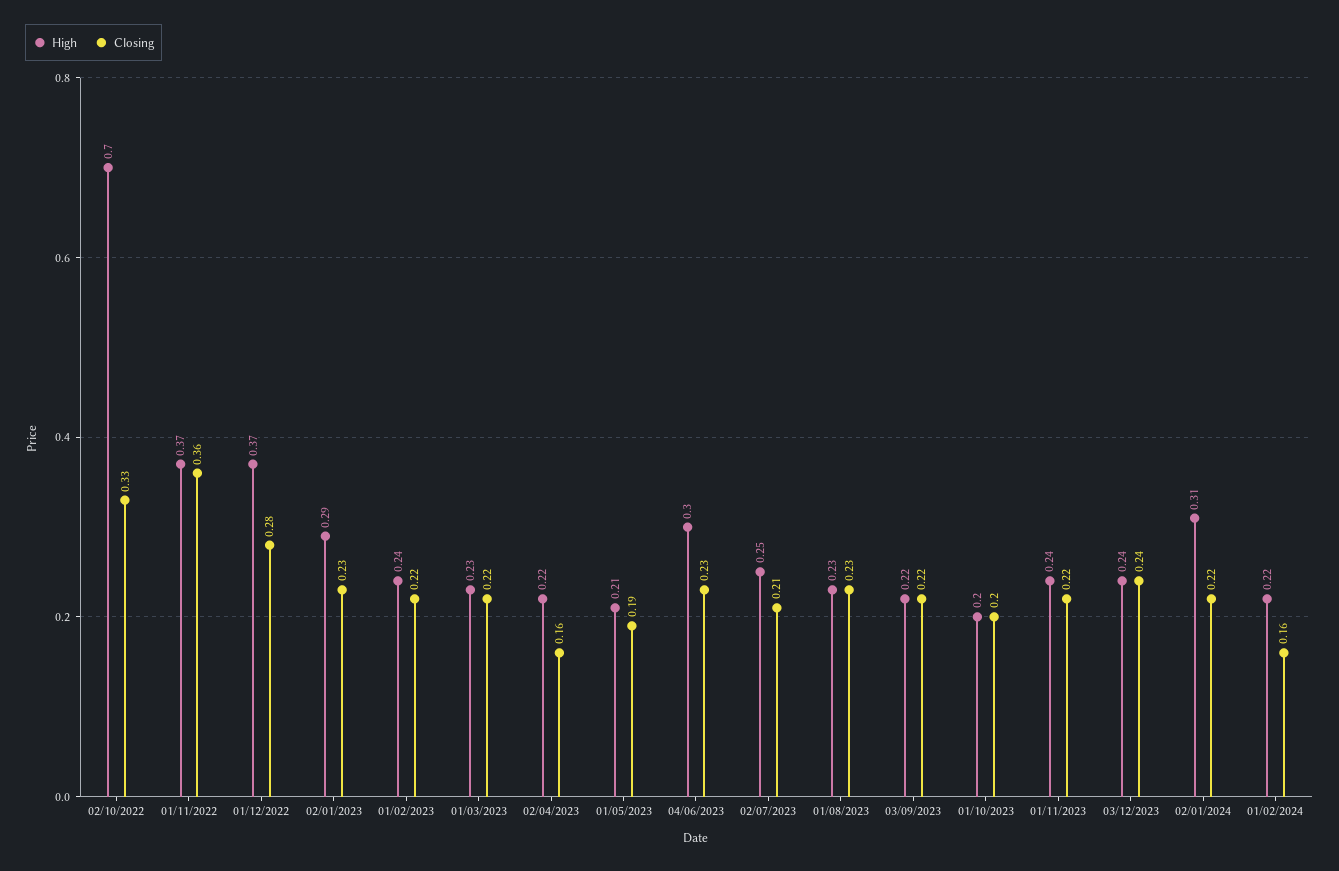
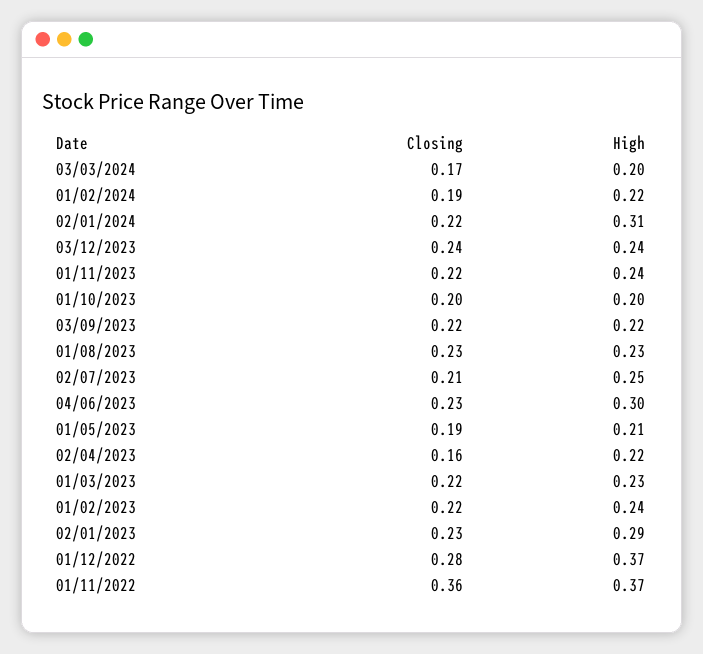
High, 02/10/2022: 0.7 -> none
Closing, 02/10/2022: 0.33 -> none
Closing, 01/02/2024: 0.16 -> 0.19
Closing, 03/03/2024: none -> 0.17
High, 03/03/2024: none -> 0.2

